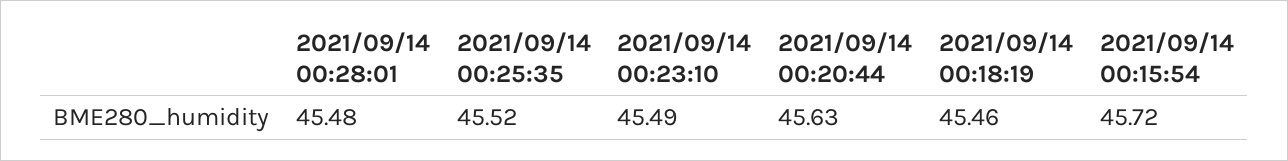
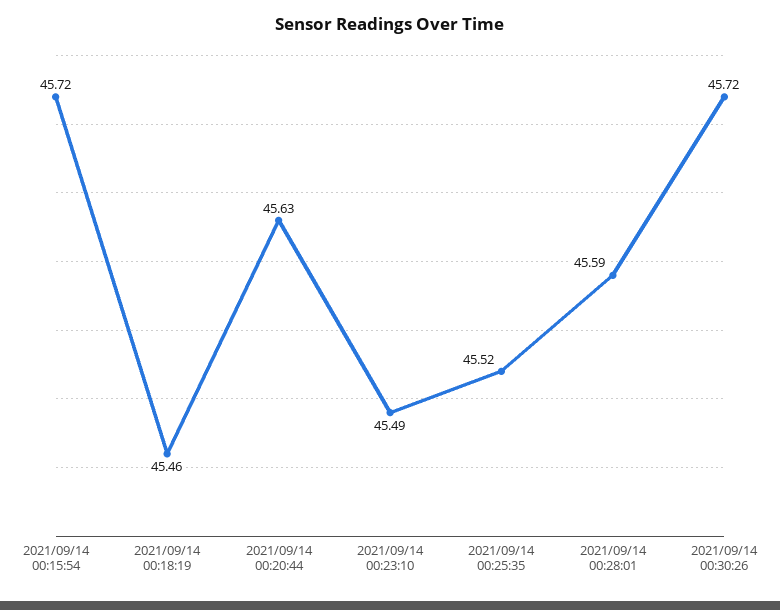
2021/09/14 00:28:01: 45.48 -> 45.59
2021/09/14 00:30:26: none -> 45.72

